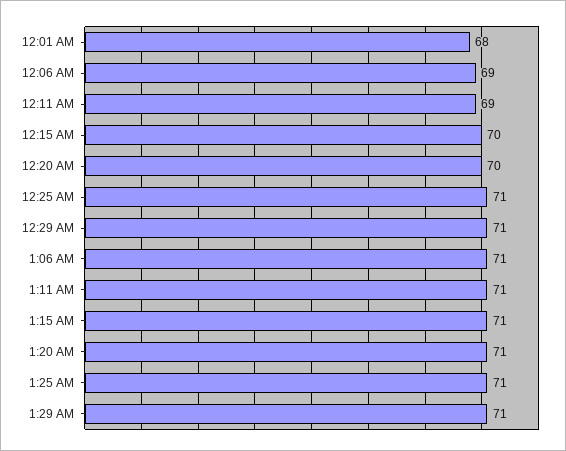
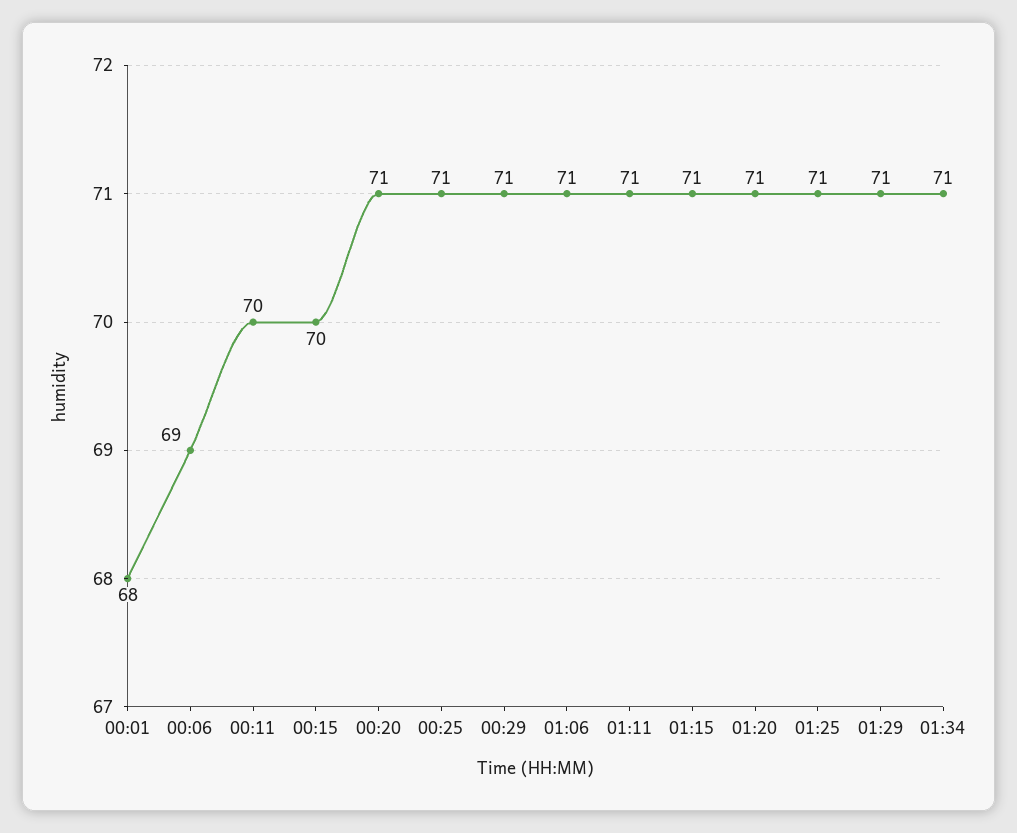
12:11 AM: 69 -> 70
12:20 AM: 70 -> 71
01:34: none -> 71

